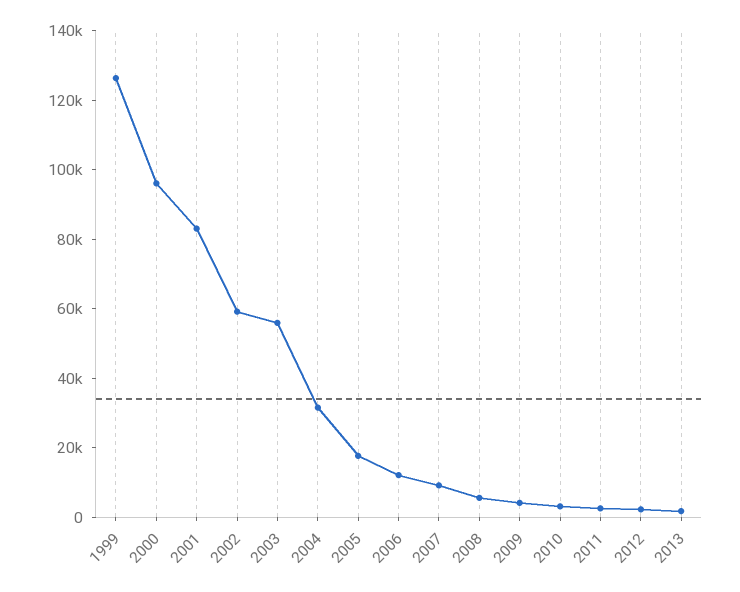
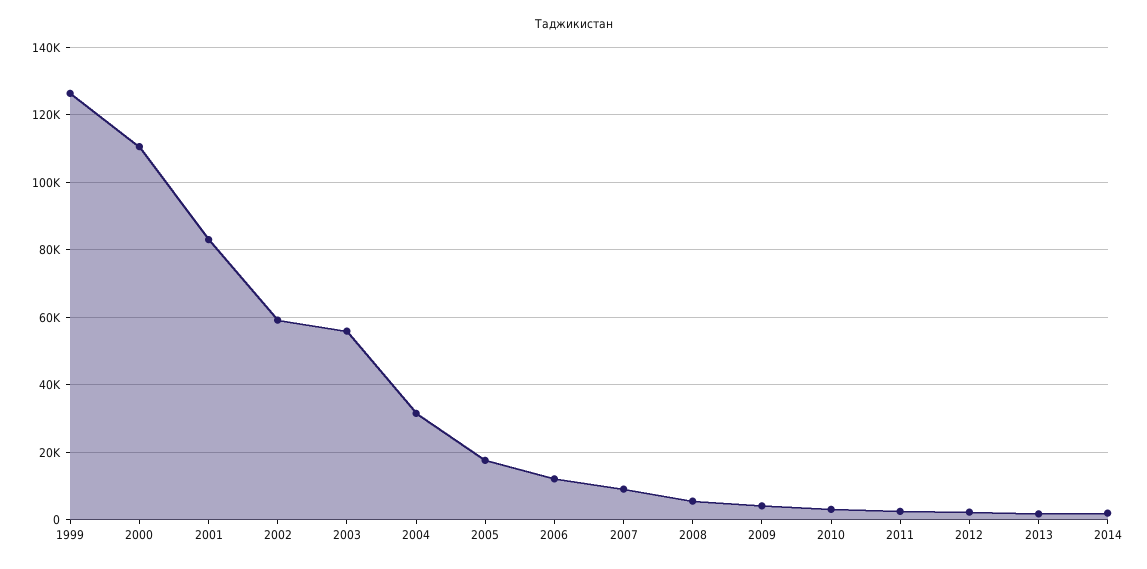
2000: 95000 -> 110000
2014: none -> 2000

